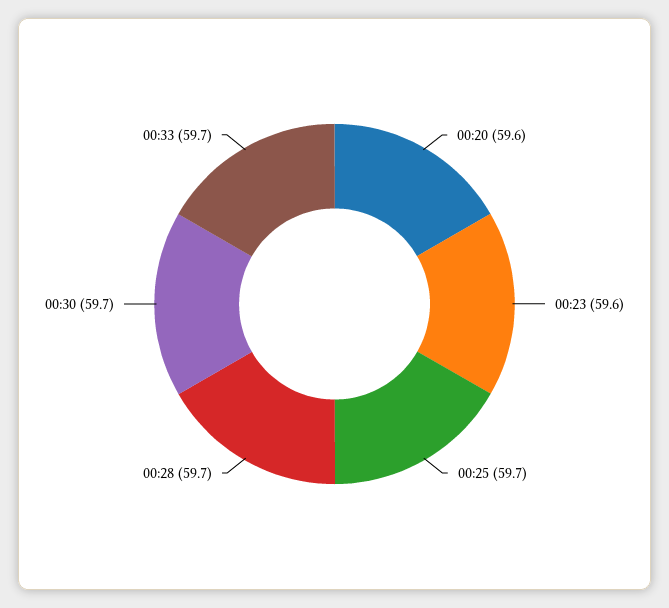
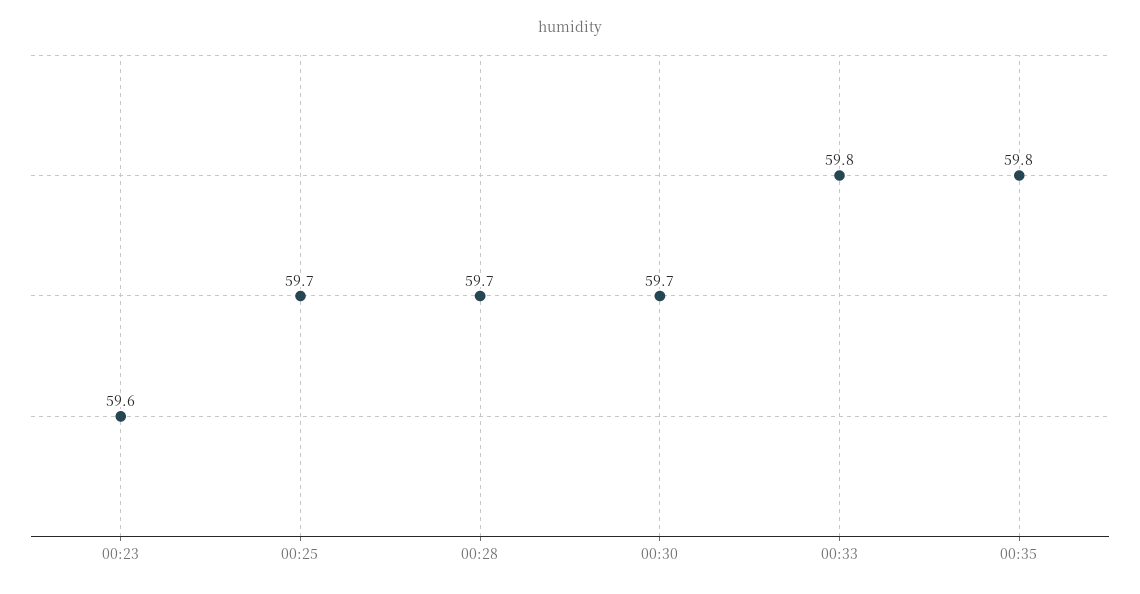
00:20: 59.6 -> none
00:33: 59.7 -> 59.8
00:35: none -> 59.8

